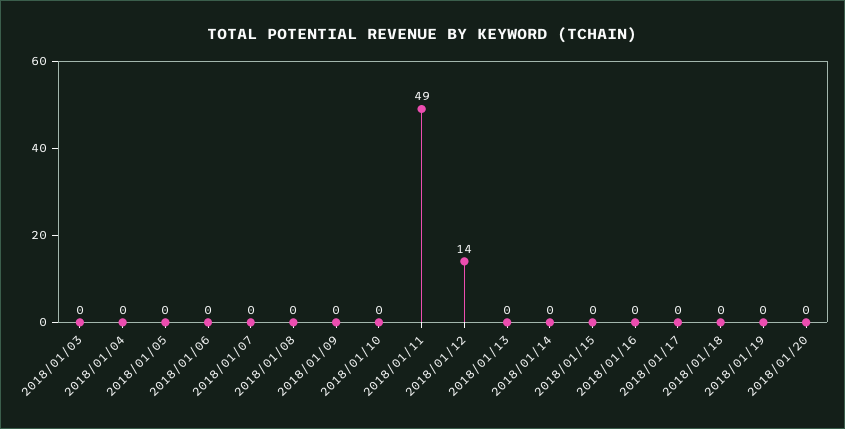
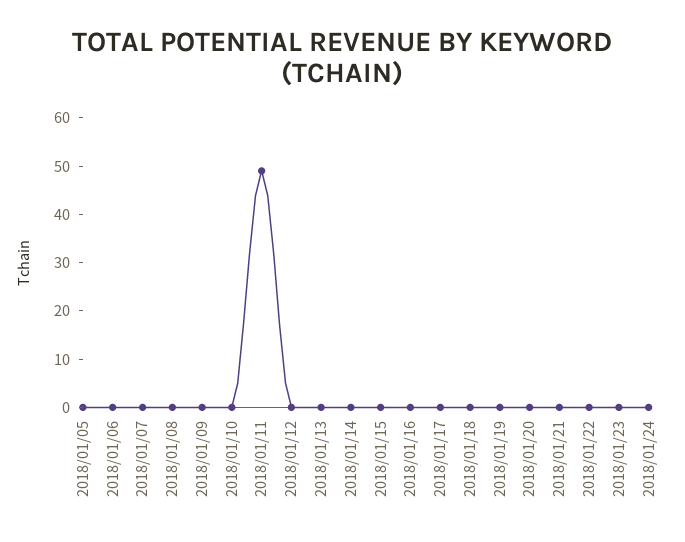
2018/01/03: 0 -> none
2018/01/04: 0 -> none
2018/01/12: 14 -> 0
2018/01/21: none -> 0
2018/01/22: none -> 0
2018/01/23: none -> 0
2018/01/24: none -> 0

